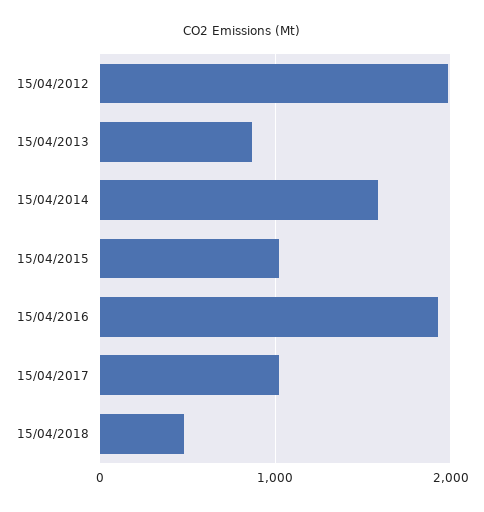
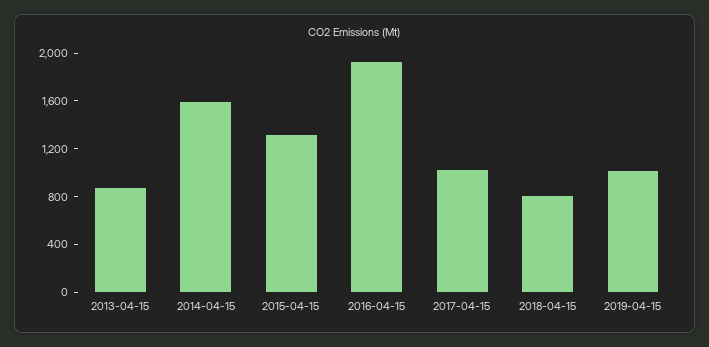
15/04/2012: 2000 -> none
15/04/2015: 1000 -> 1300
15/04/2018: 500 -> 800
2019-04-15: none -> 1000

